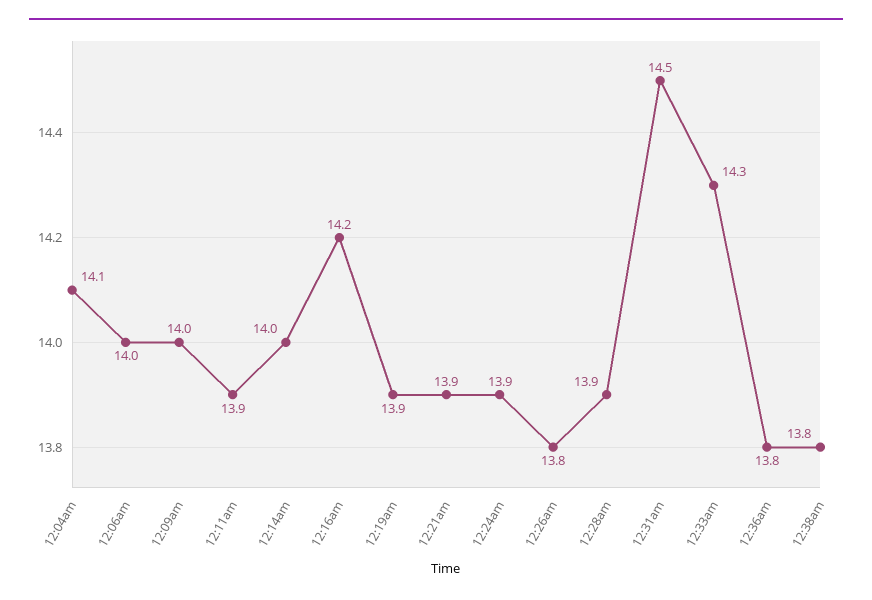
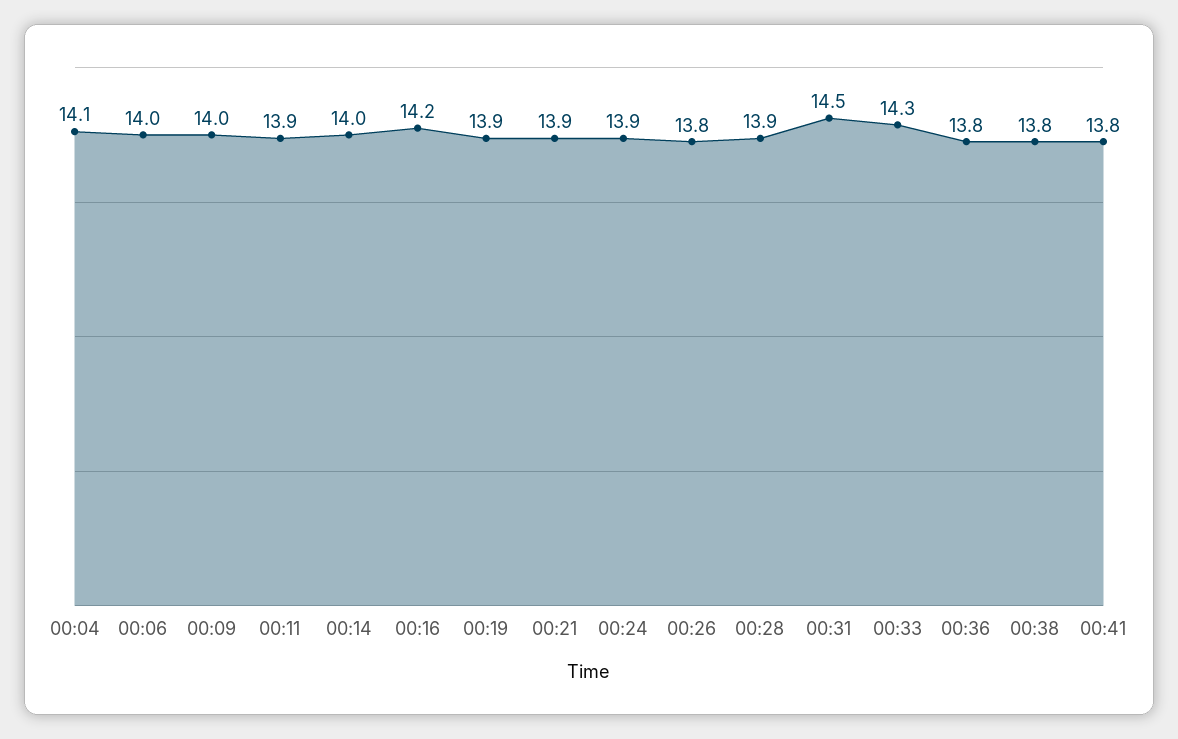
00:41: none -> 13.8

